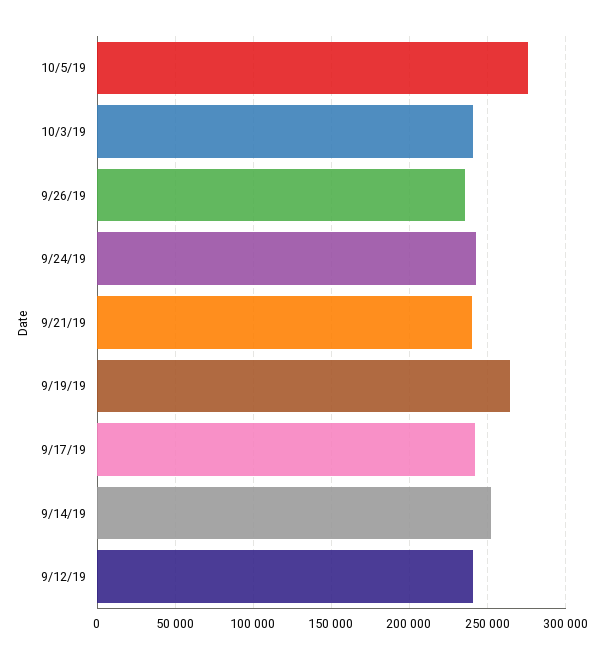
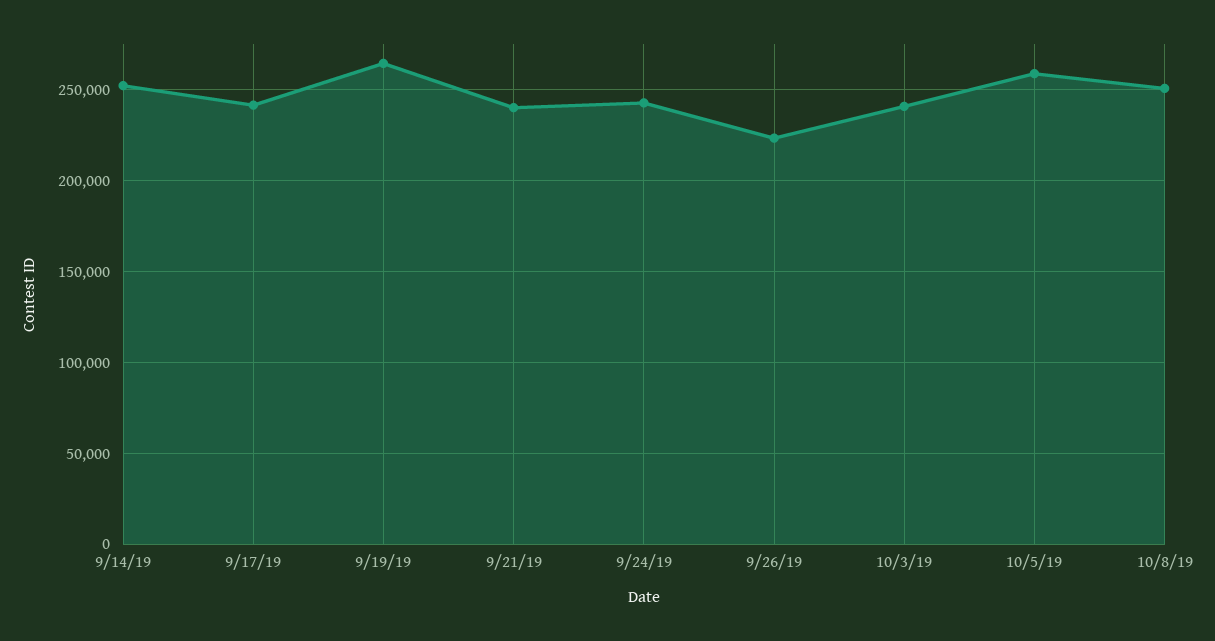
10/5/19: 275000 -> 260000
9/26/19: 235000 -> 225000
9/12/19: 240000 -> none
10/8/19: none -> 250000

